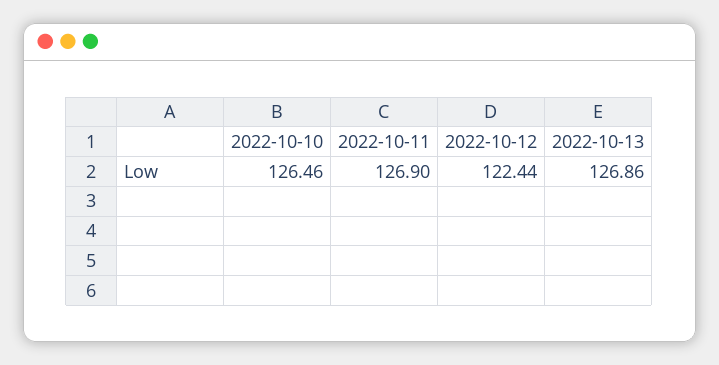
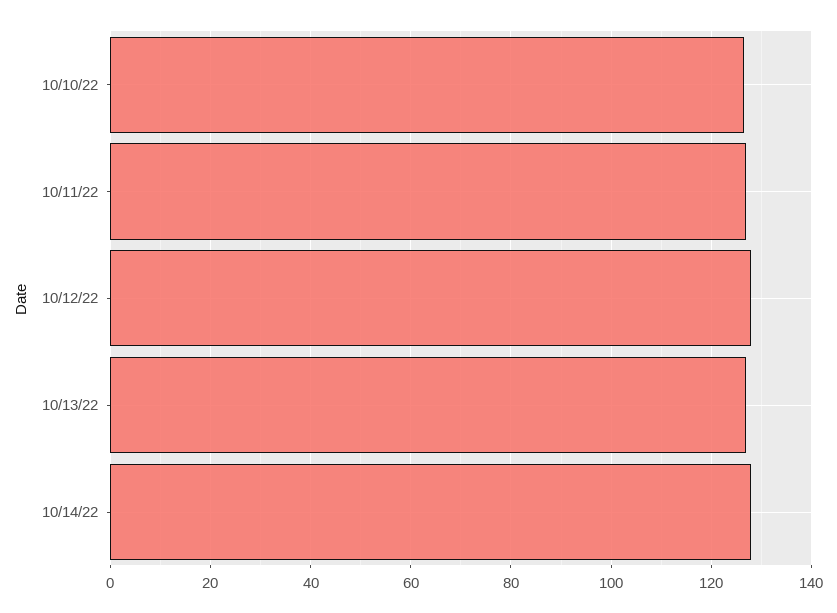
2022-10-12: 122.44 -> 128
10/14/22: none -> 128

